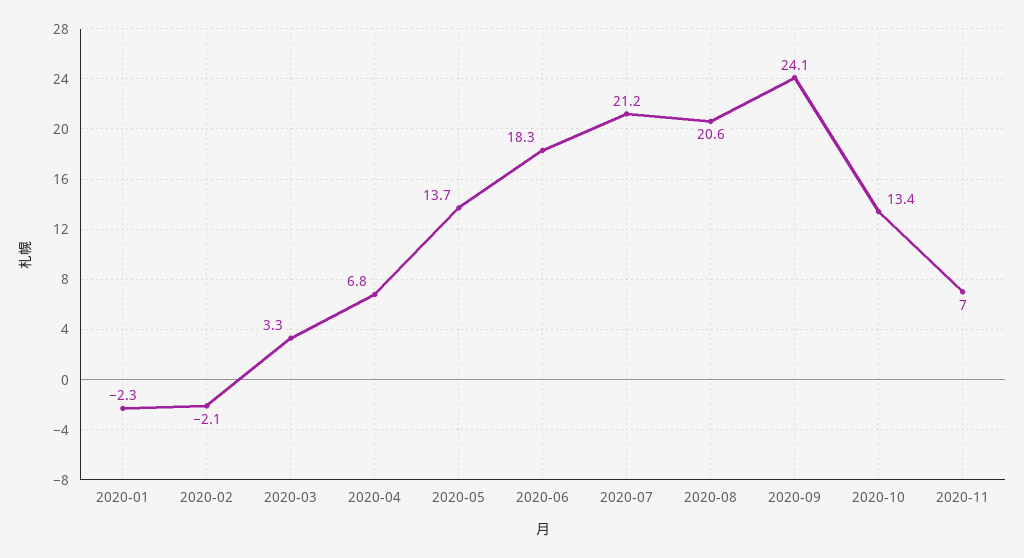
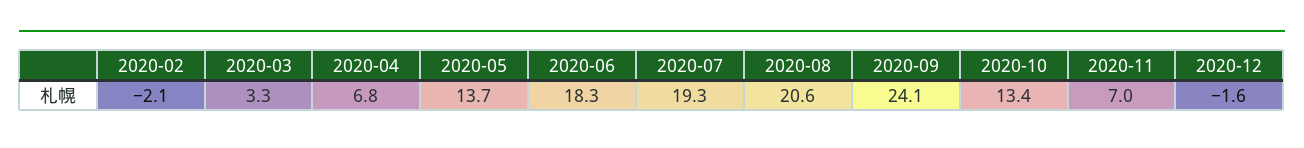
2020-01: -2.3 -> none
2020-07: 21.2 -> 19.3
2020-12: none -> -1.6

